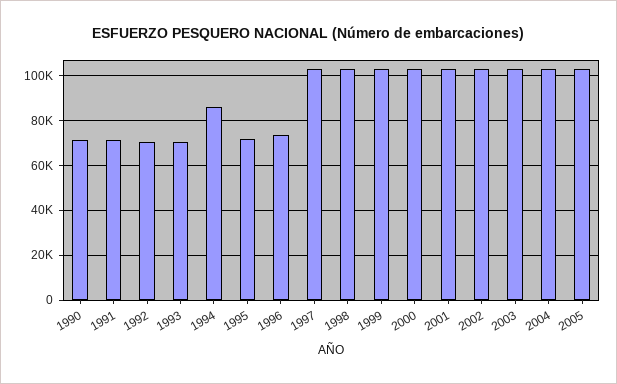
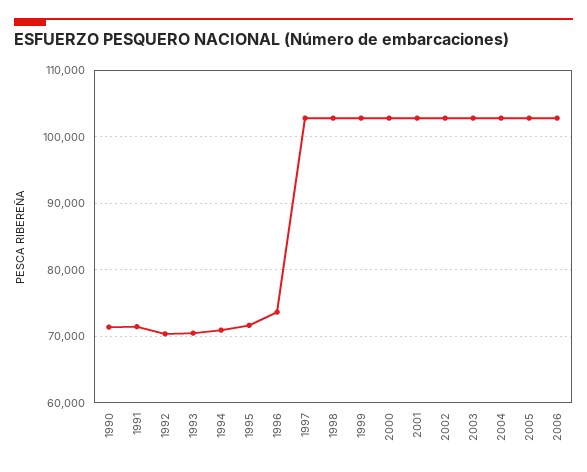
1994: 85000 -> 71000
2006: none -> 103000

